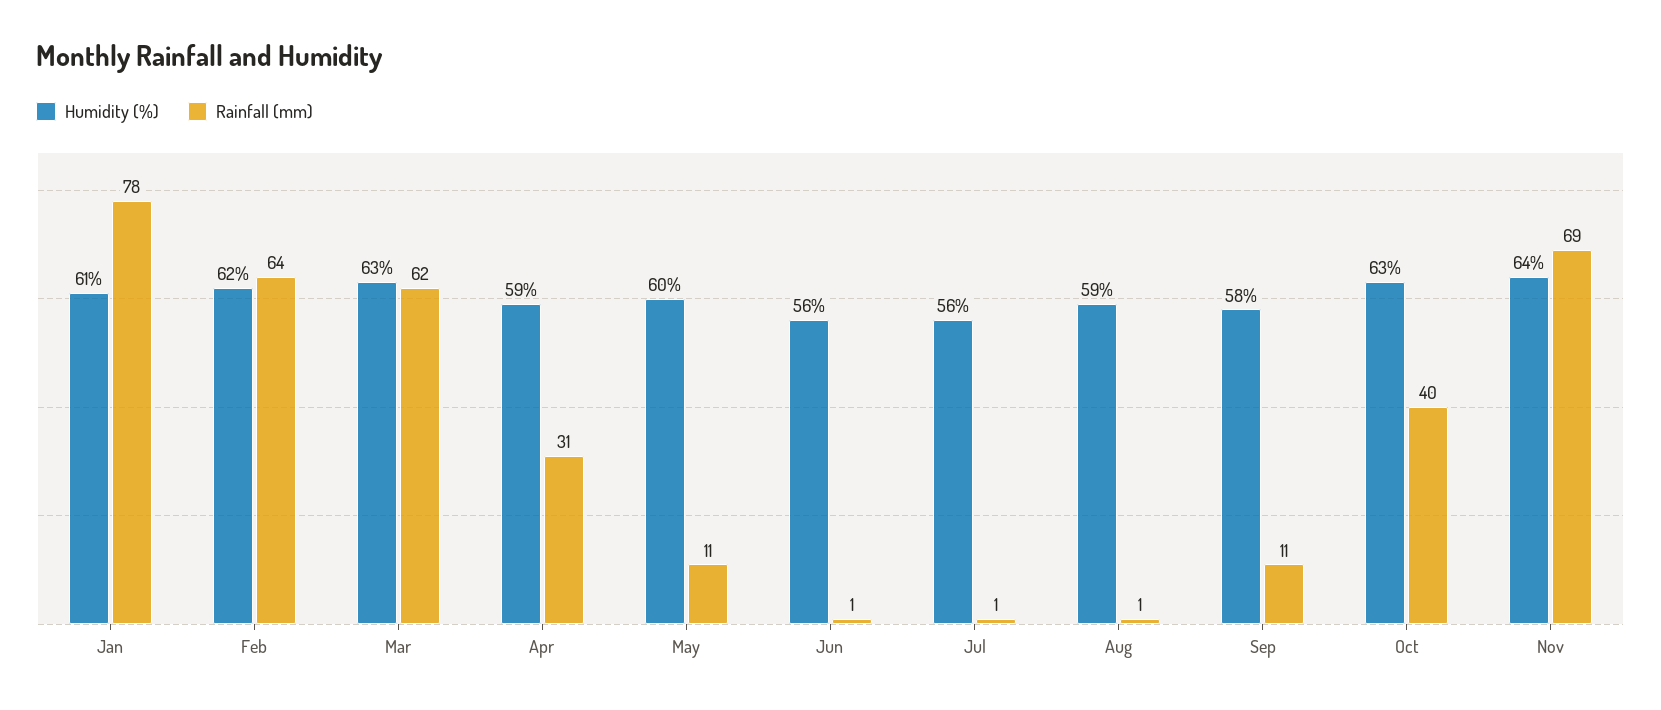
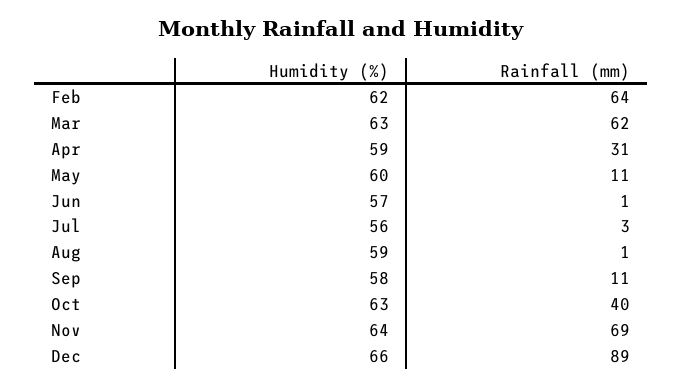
Humidity (%), Jan: 61 -> none
Rainfall (mm), Jan: 78 -> none
Humidity (%), Jun: 56 -> 57
Rainfall (mm), Jul: 1 -> 3
Humidity (%), Dec: none -> 66
Rainfall (mm), Dec: none -> 89

